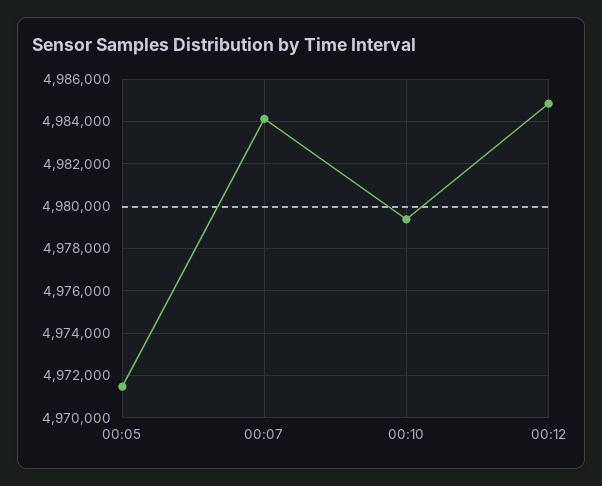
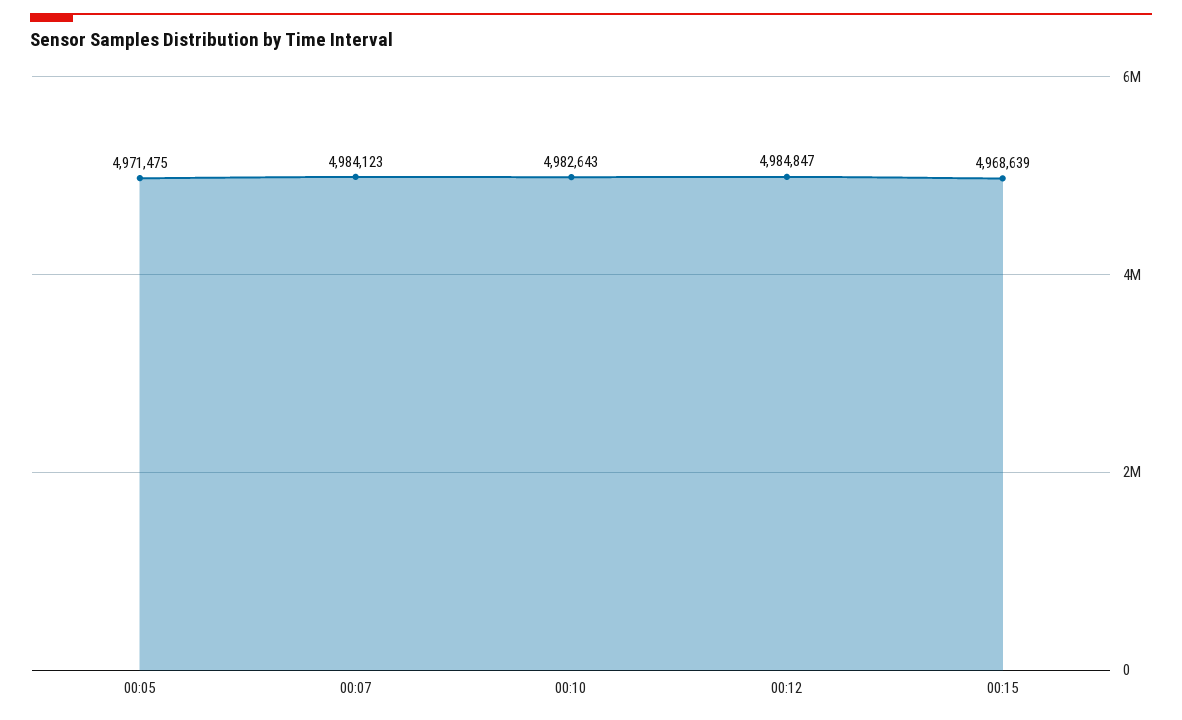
00:10: 4979500 -> 4982643
00:15: none -> 4968639

